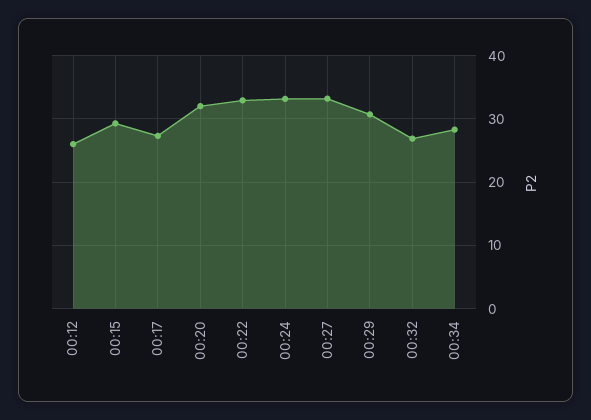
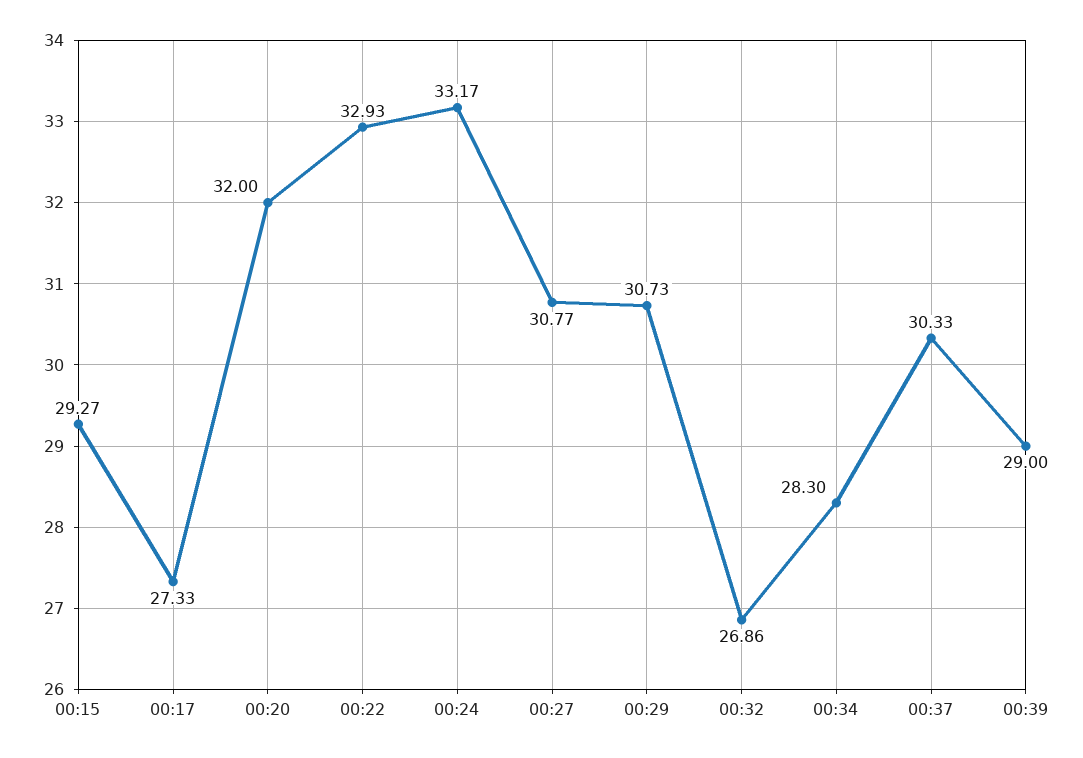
00:12: 26 -> none
00:27: 33 -> 30.77
00:37: none -> 30.33
00:39: none -> 29

